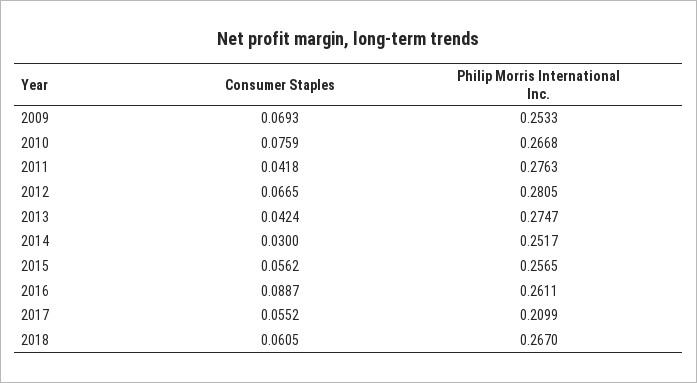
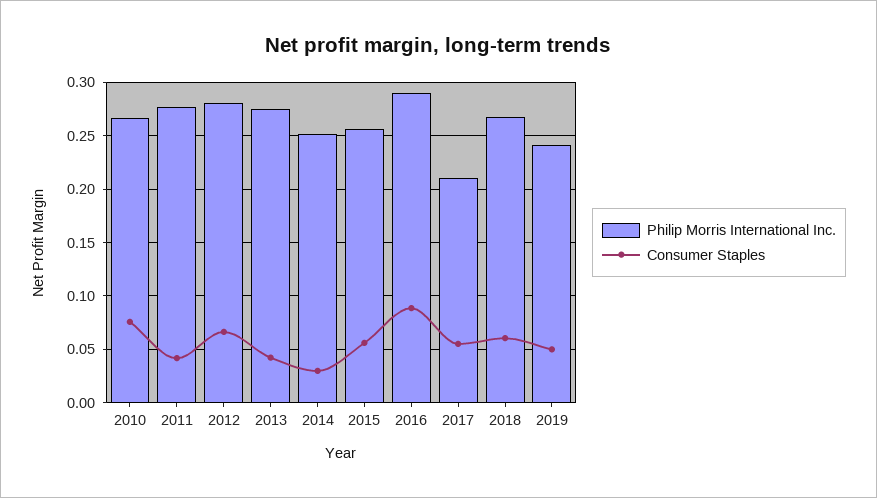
Consumer Staples, 2009: 0.0693 -> none
Philip Morris International Inc., 2009: 0.2533 -> none
Philip Morris International Inc., 2016: 0.2611 -> 0.29
Philip Morris International Inc., 2019: none -> 0.24
Consumer Staples, 2019: none -> 0.05

